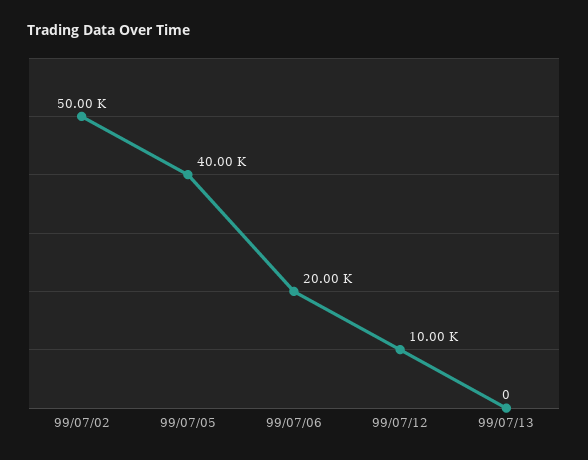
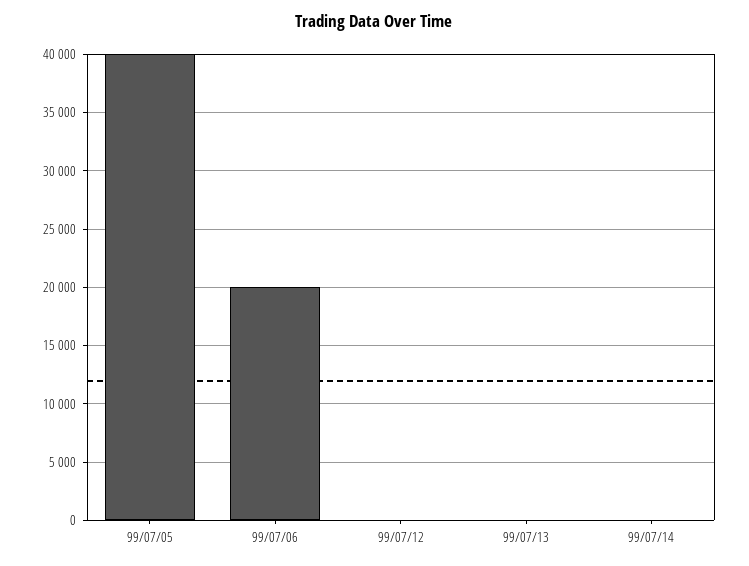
99/07/02: 50000 -> none
99/07/12: 10000 -> 0
99/07/14: none -> 0

